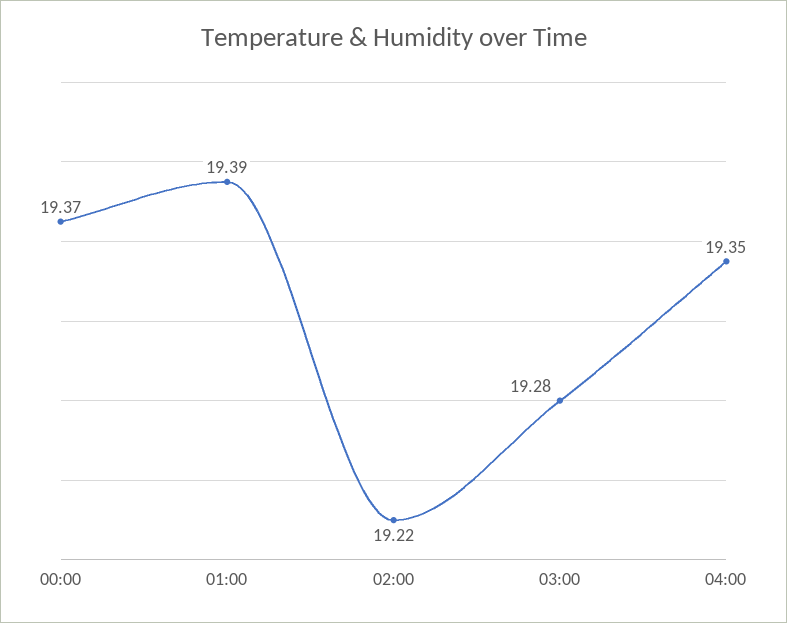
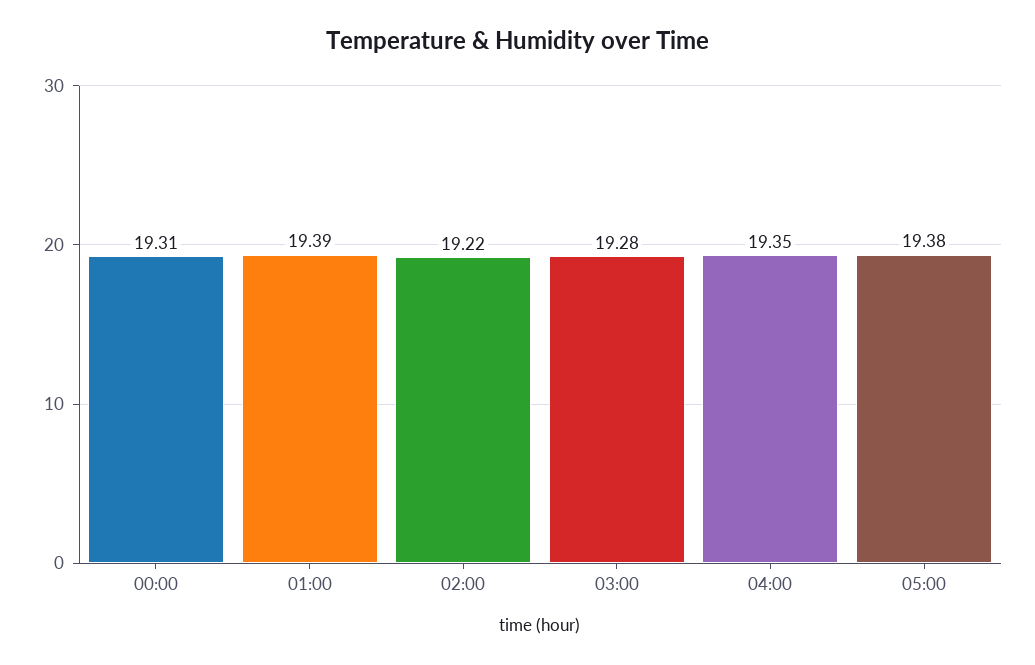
00:00: 19.37 -> 19.31
05:00: none -> 19.38

